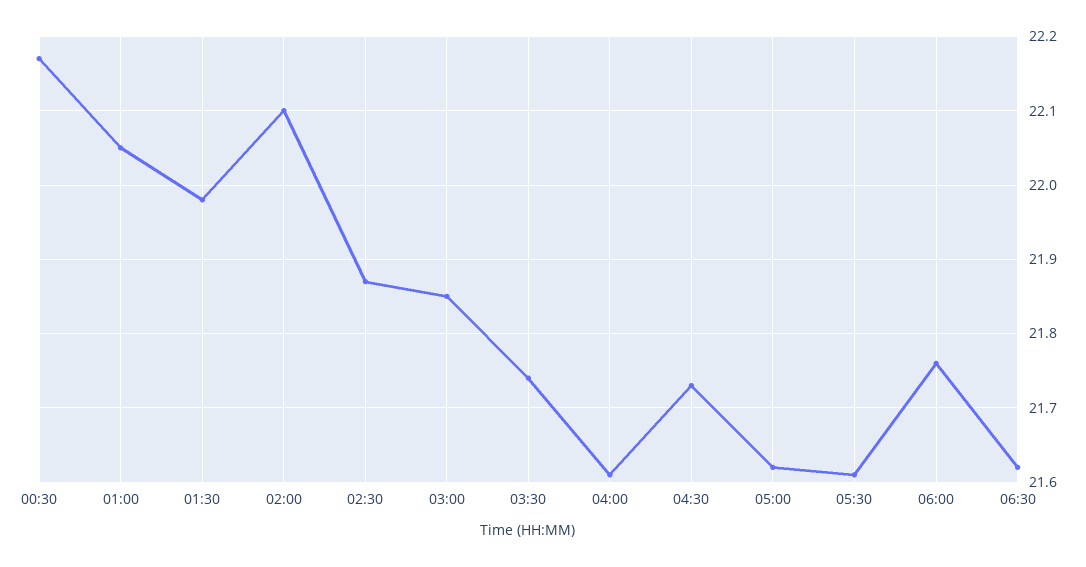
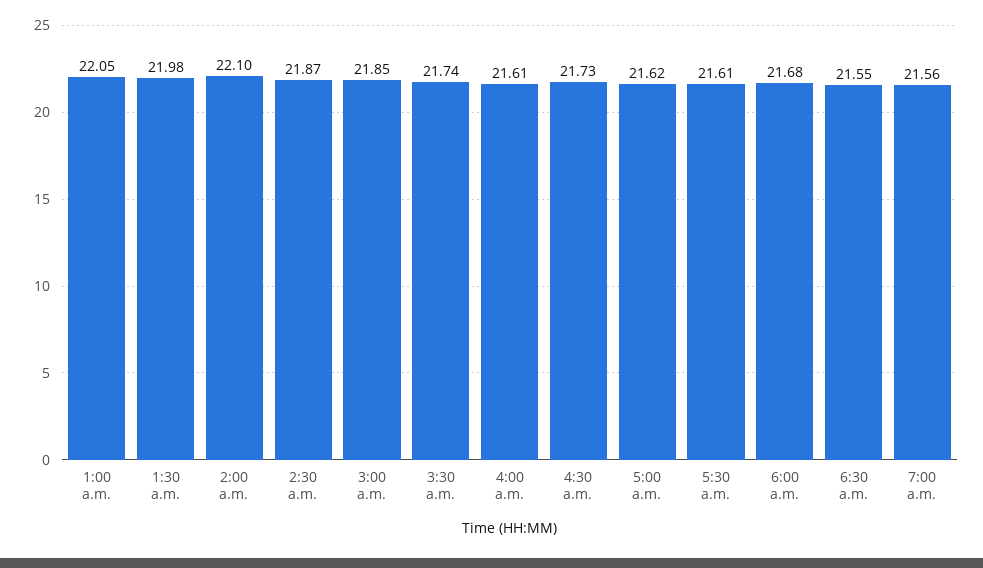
00:30: 22.17 -> none
06:00: 21.76 -> 21.68
06:30: 21.62 -> 21.55
7:00 a.m.: none -> 21.56

